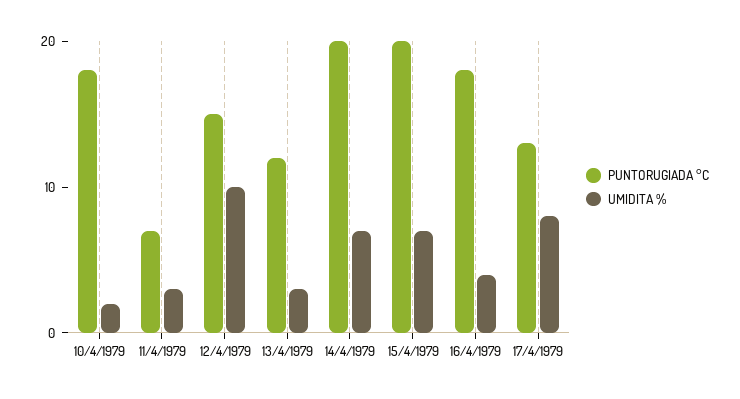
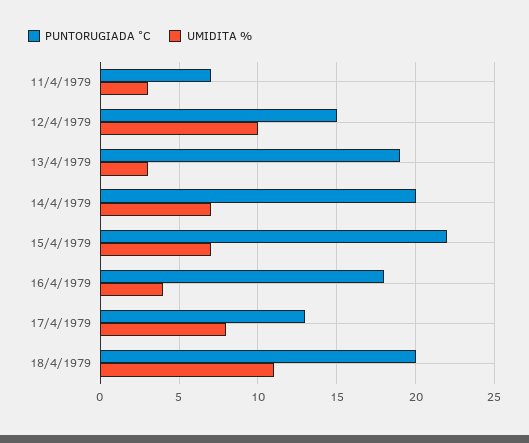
PUNTORUGIADA °C, 10/4/1979: 18 -> none
UMIDITA %, 10/4/1979: 2 -> none
PUNTORUGIADA °C, 13/4/1979: 12 -> 19
PUNTORUGIADA °C, 15/4/1979: 20 -> 22
PUNTORUGIADA °C, 18/4/1979: none -> 20
UMIDITA %, 18/4/1979: none -> 11

